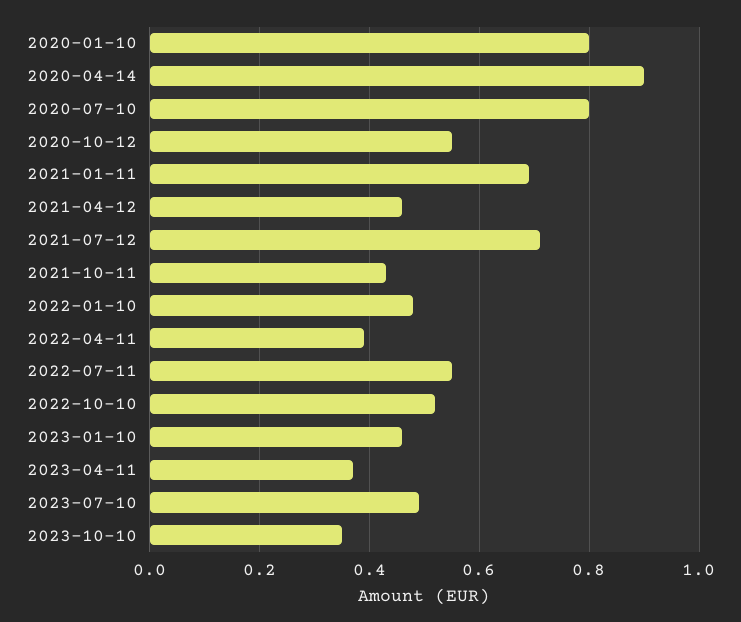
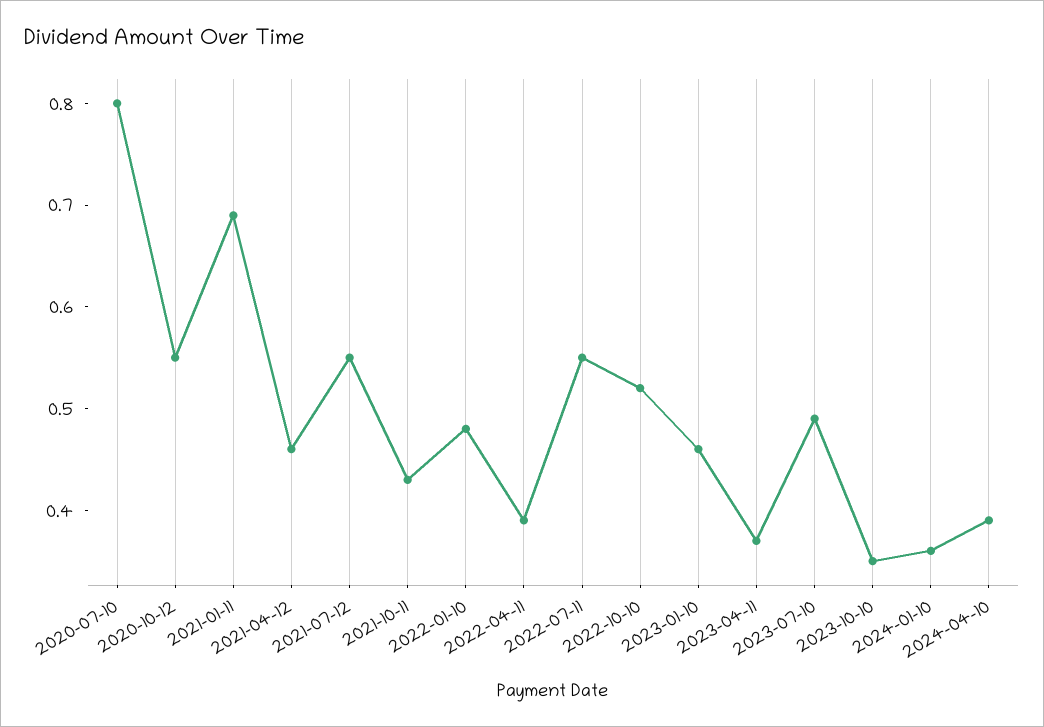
2020-01-10: 0.8 -> none
2020-04-14: 0.9 -> none
2021-07-12: 0.7 -> 0.55
2024-01-10: none -> 0.36
2024-04-10: none -> 0.39

